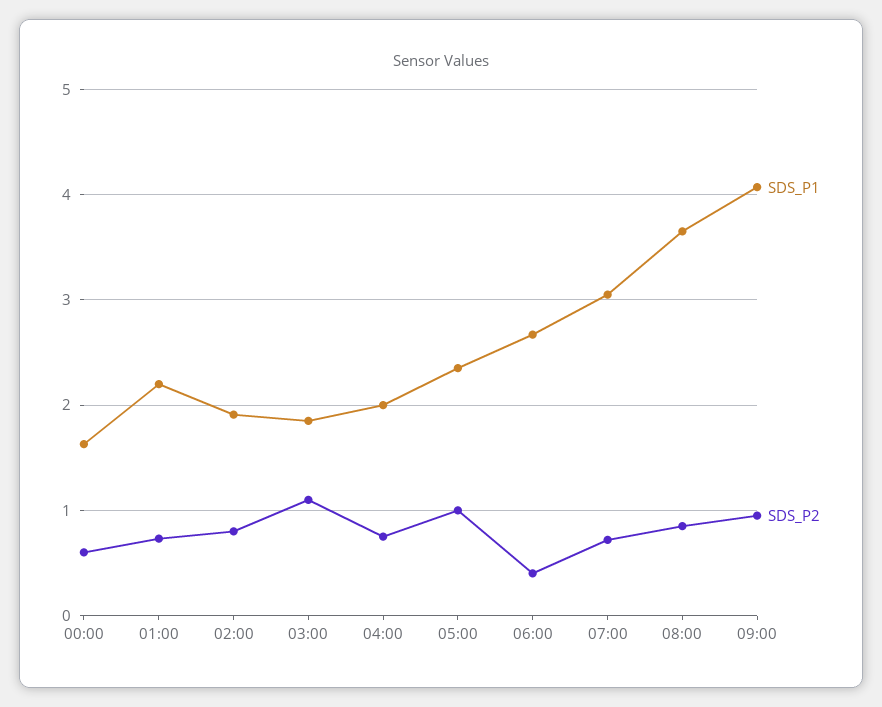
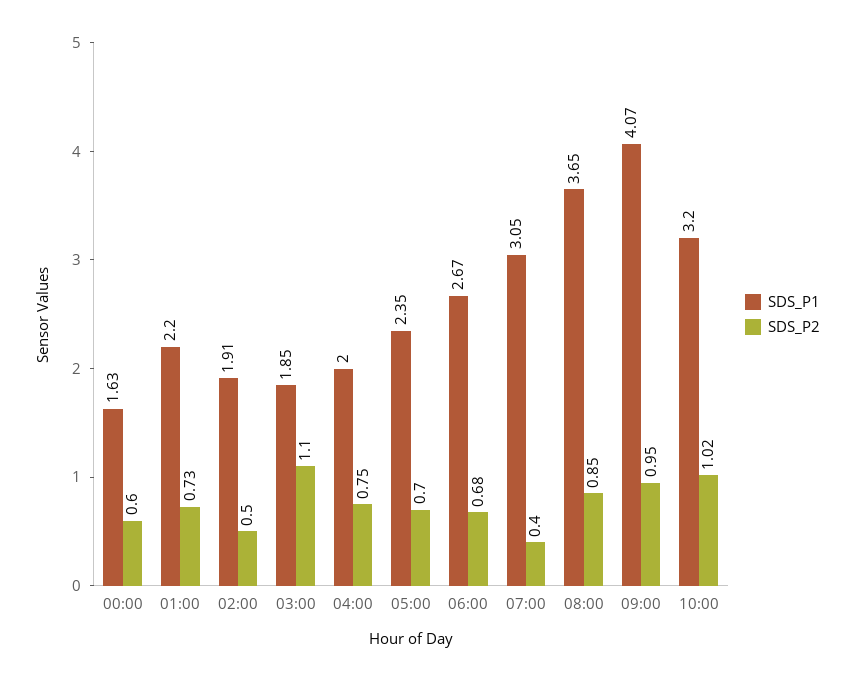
SDS_P2, 02:00: 0.8 -> 0.5
SDS_P2, 05:00: 1 -> 0.7
SDS_P2, 06:00: 0.4 -> 0.68
SDS_P2, 07:00: 0.7 -> 0.4
SDS_P1, 10:00: none -> 3.2
SDS_P2, 10:00: none -> 1.02

